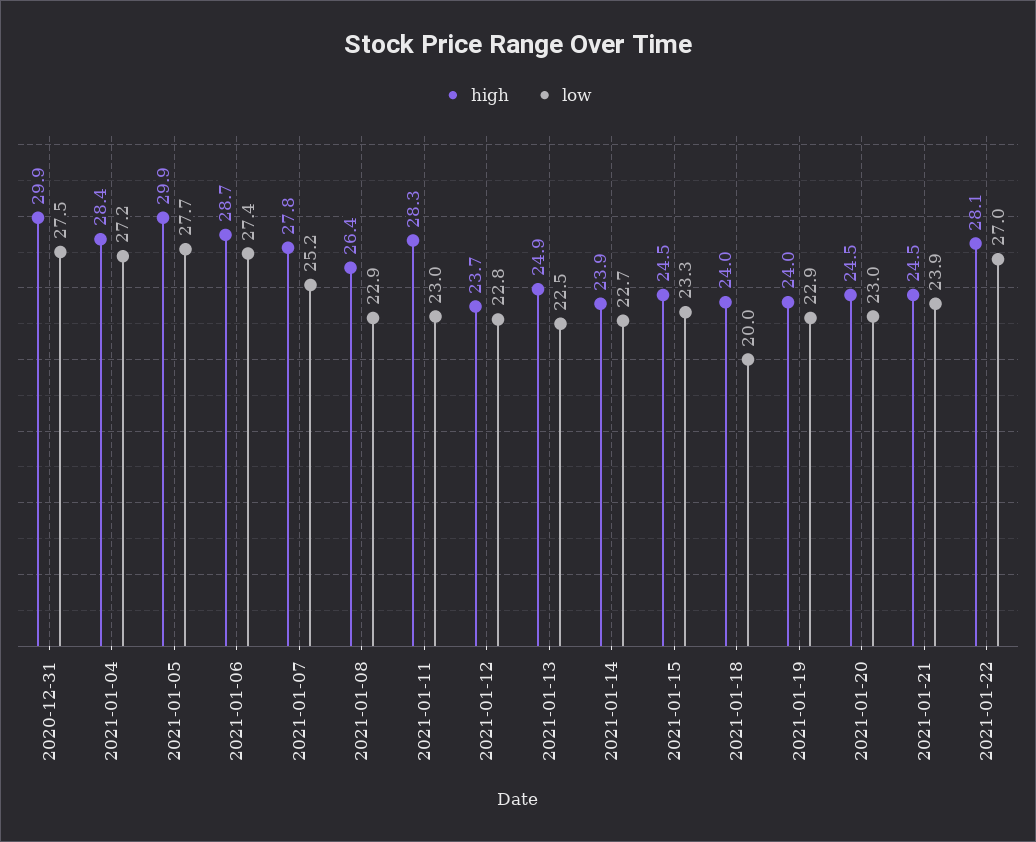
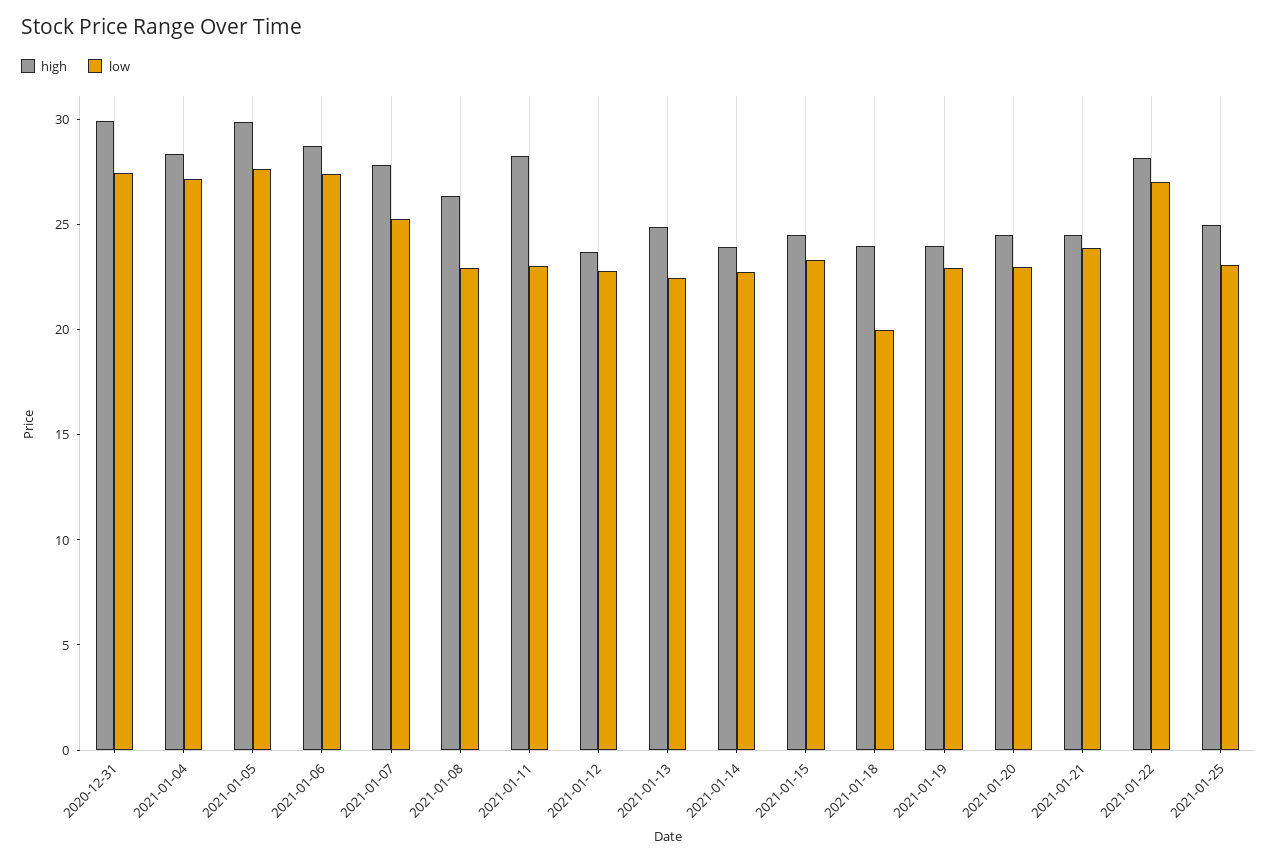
high, 2021-01-25: none -> 25
low, 2021-01-25: none -> 23

